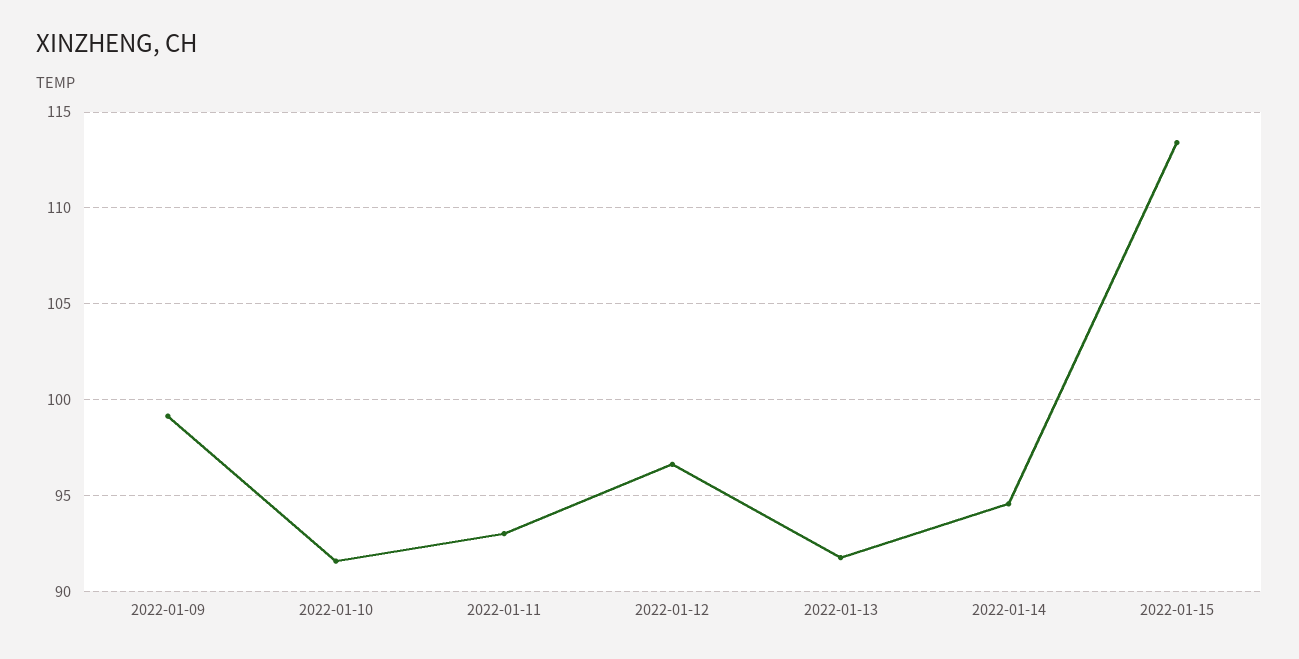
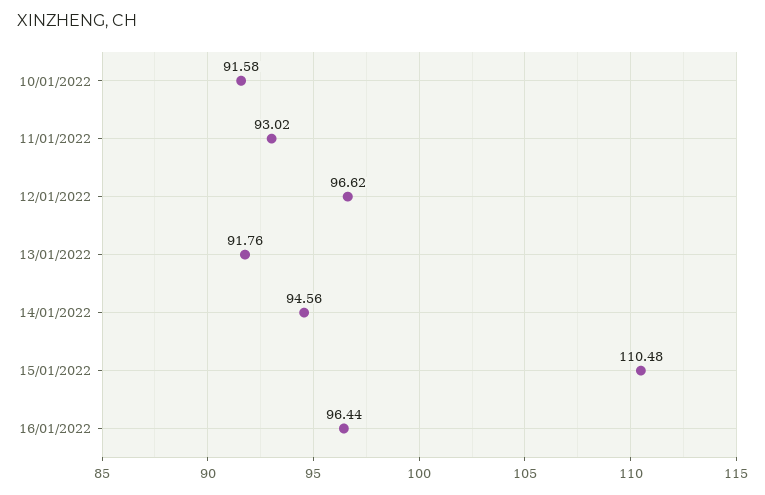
2022-01-09: 99 -> none
2022-01-15: 113.5 -> 110.48
16/01/2022: none -> 96.44

